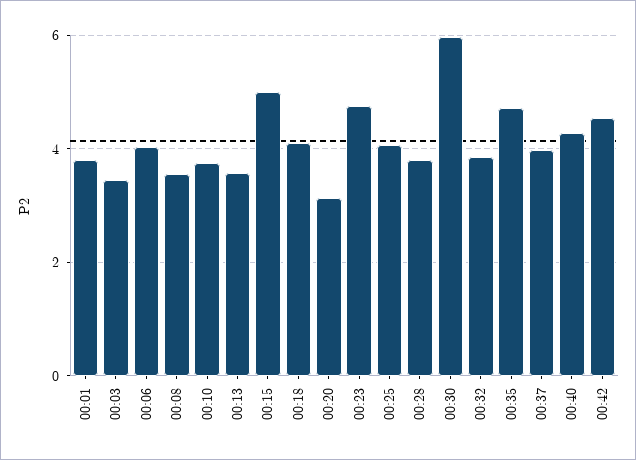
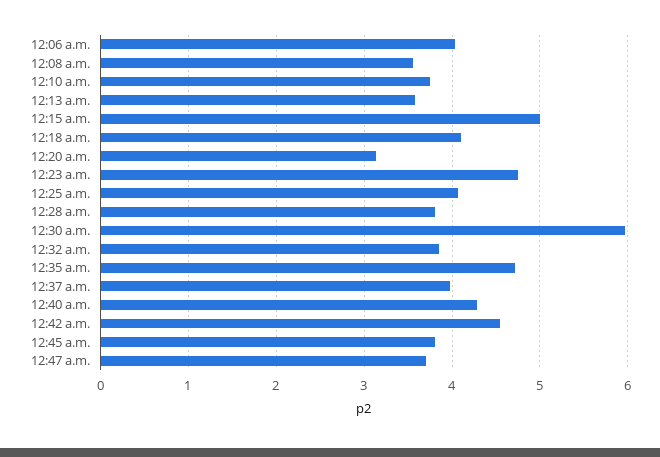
00:01: 3.8 -> none
00:03: 3.4 -> none
12:45 a.m.: none -> 3.8
12:47 a.m.: none -> 3.7

